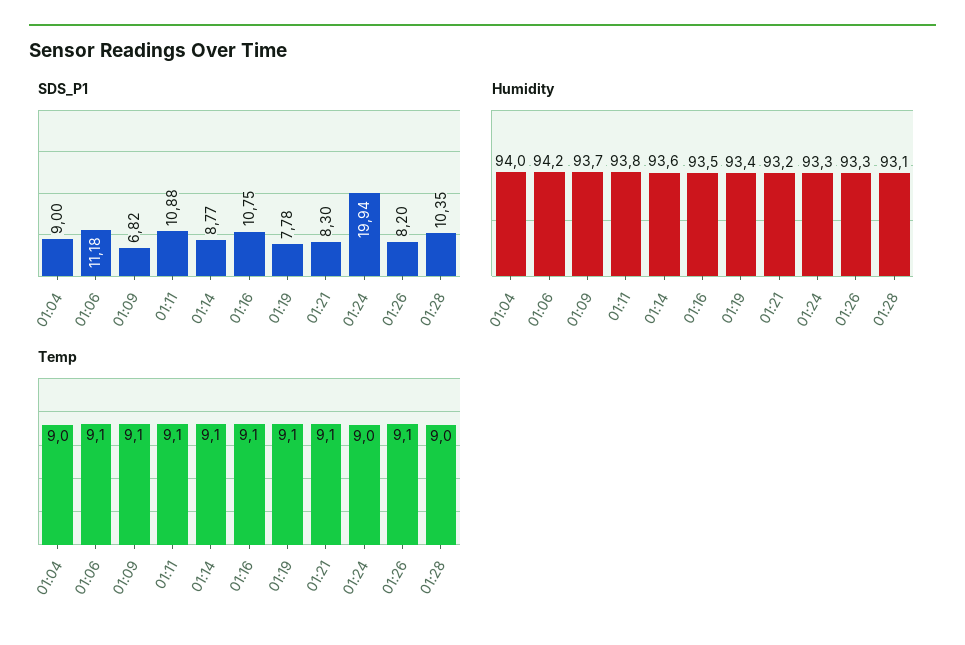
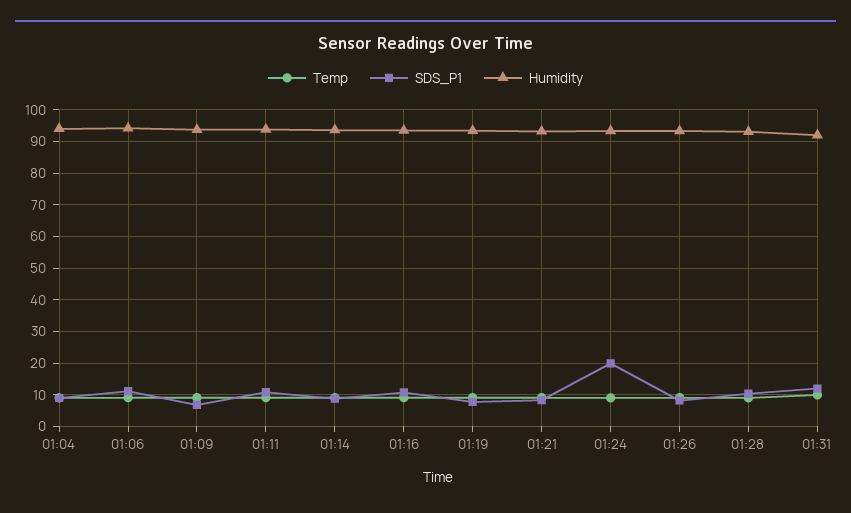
Temp, 01:31: none -> 10
SDS_P1, 01:31: none -> 12
Humidity, 01:31: none -> 92

